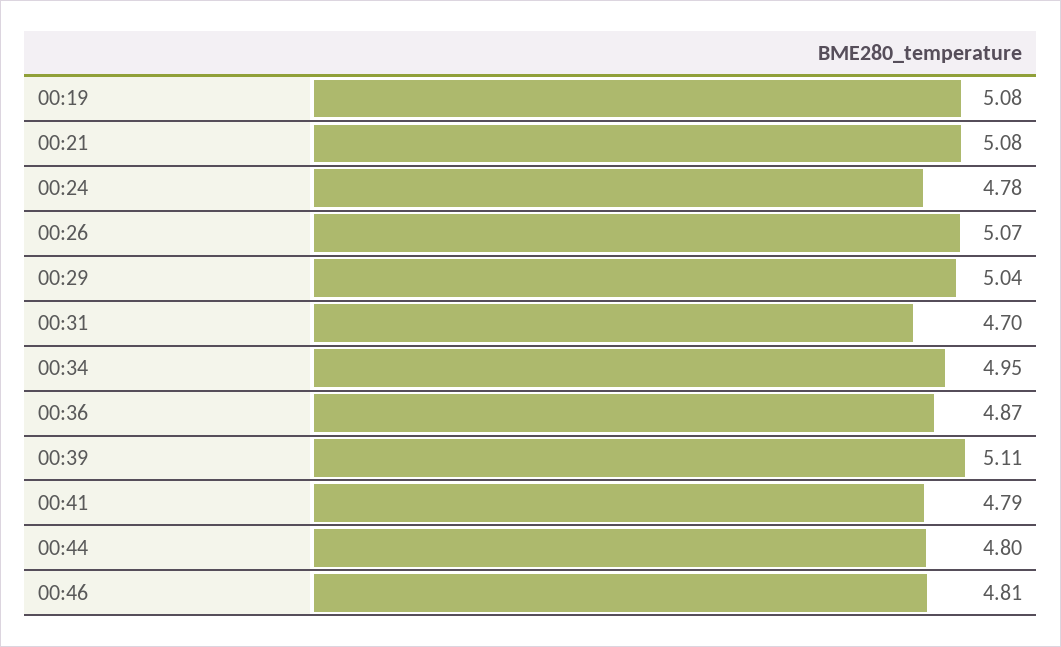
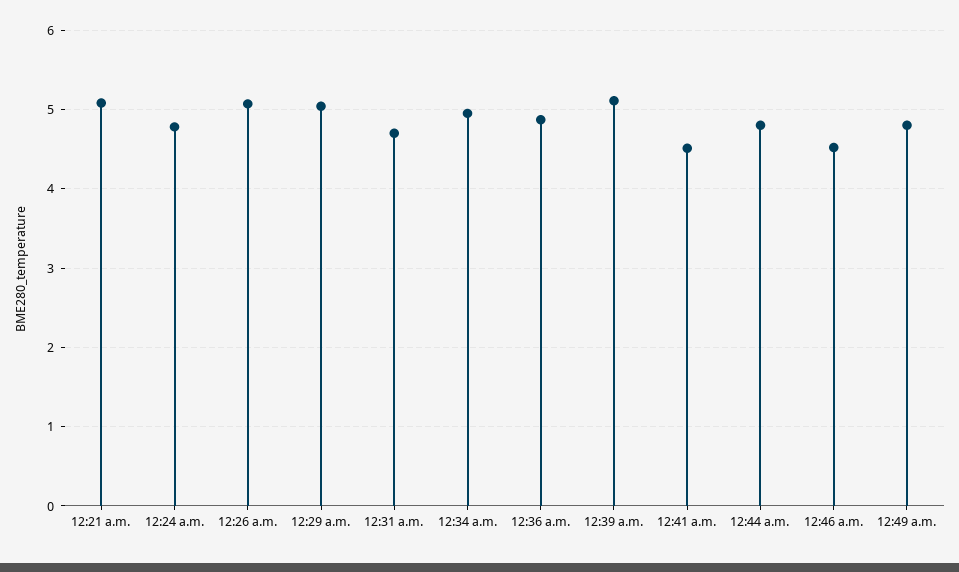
00:19: 5.08 -> none
00:41: 4.79 -> 4.5
00:46: 4.81 -> 4.5
12:49 a.m.: none -> 4.8

